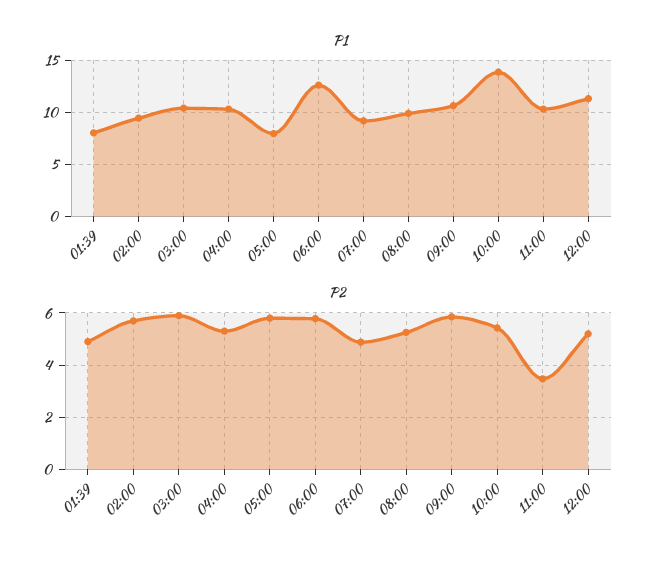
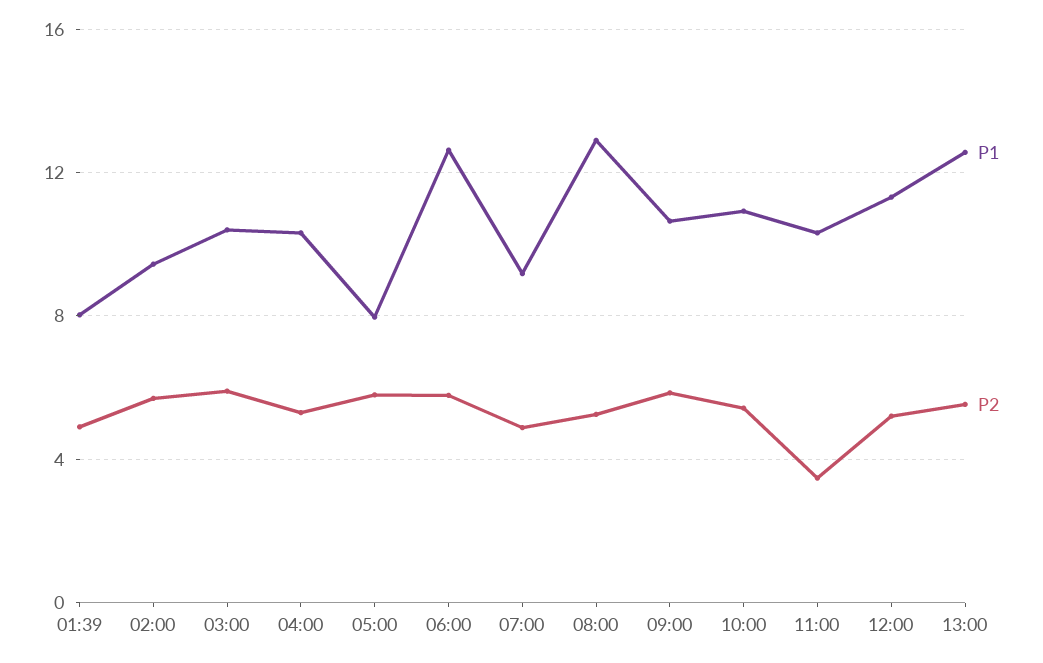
P1, 08:00: 10 -> 13
P1, 10:00: 14 -> 11
P1, 13:00: none -> 12.5
P2, 13:00: none -> 5.5

